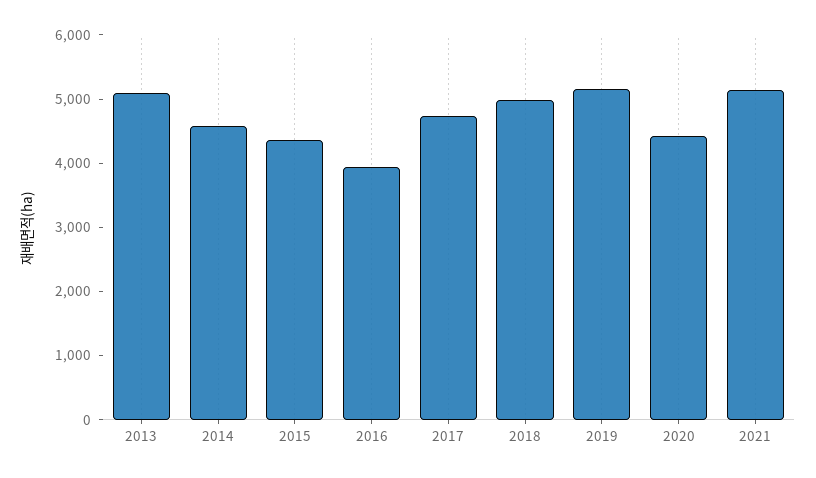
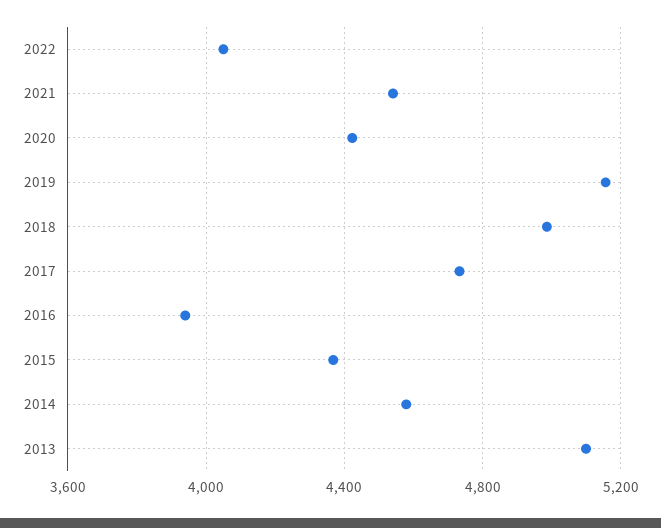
2021: 5200 -> 4550
2022: none -> 4050

